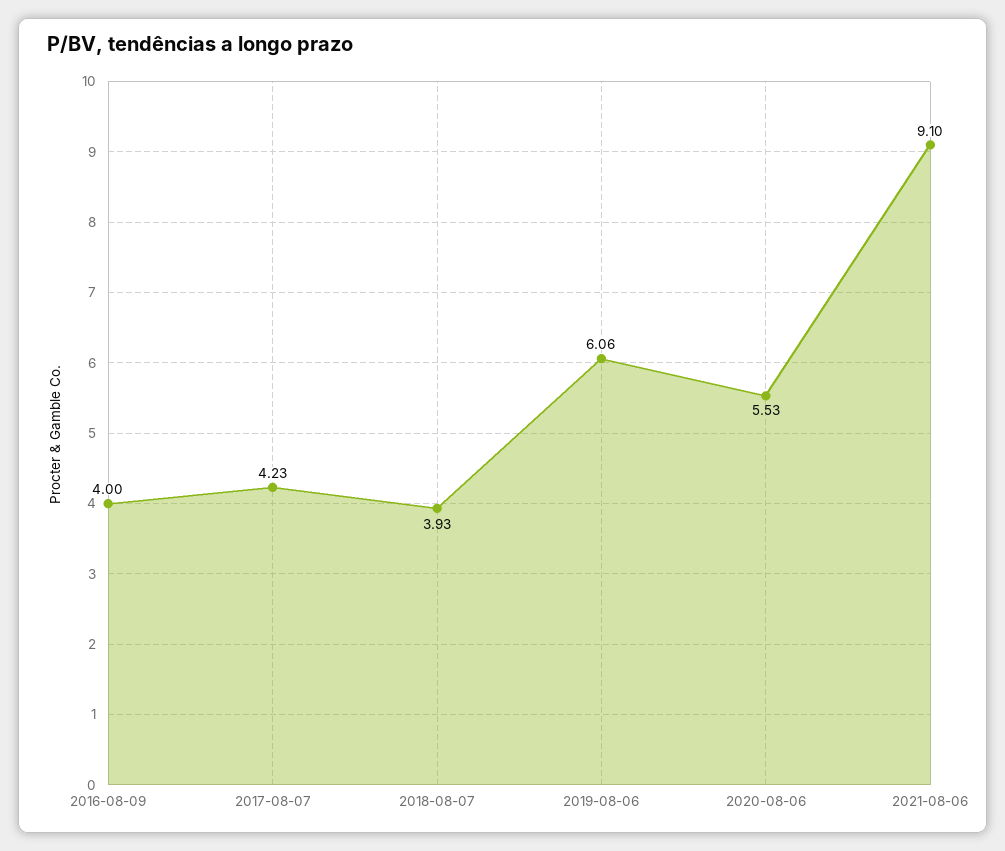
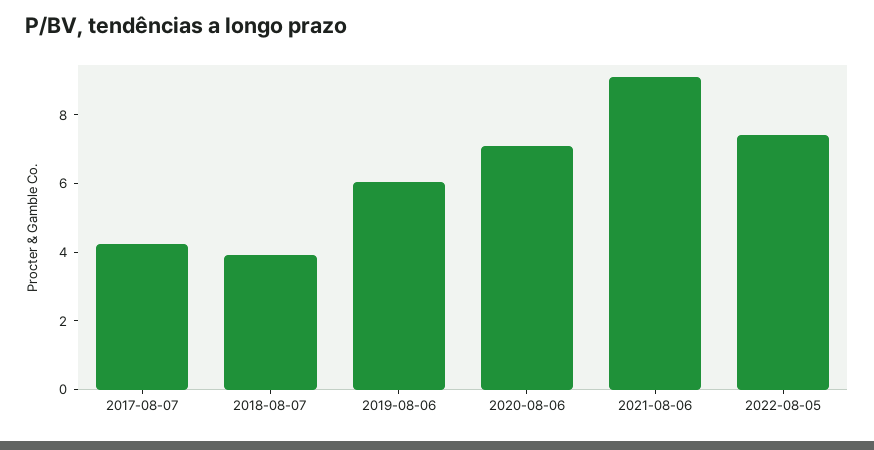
2016-08-09: 4 -> none
2020-08-06: 5.53 -> 7
2022-08-05: none -> 7.5

